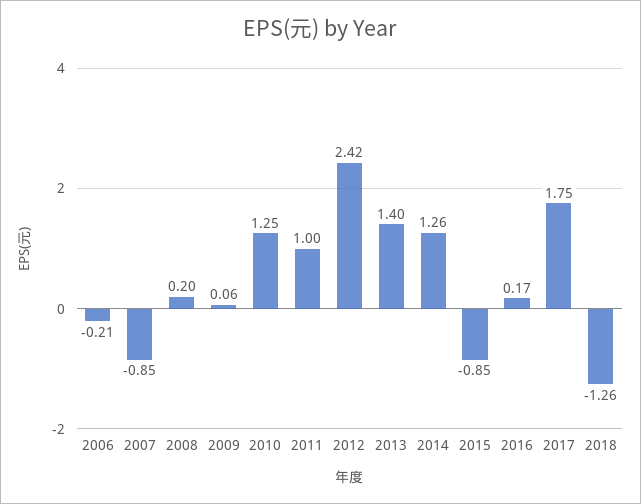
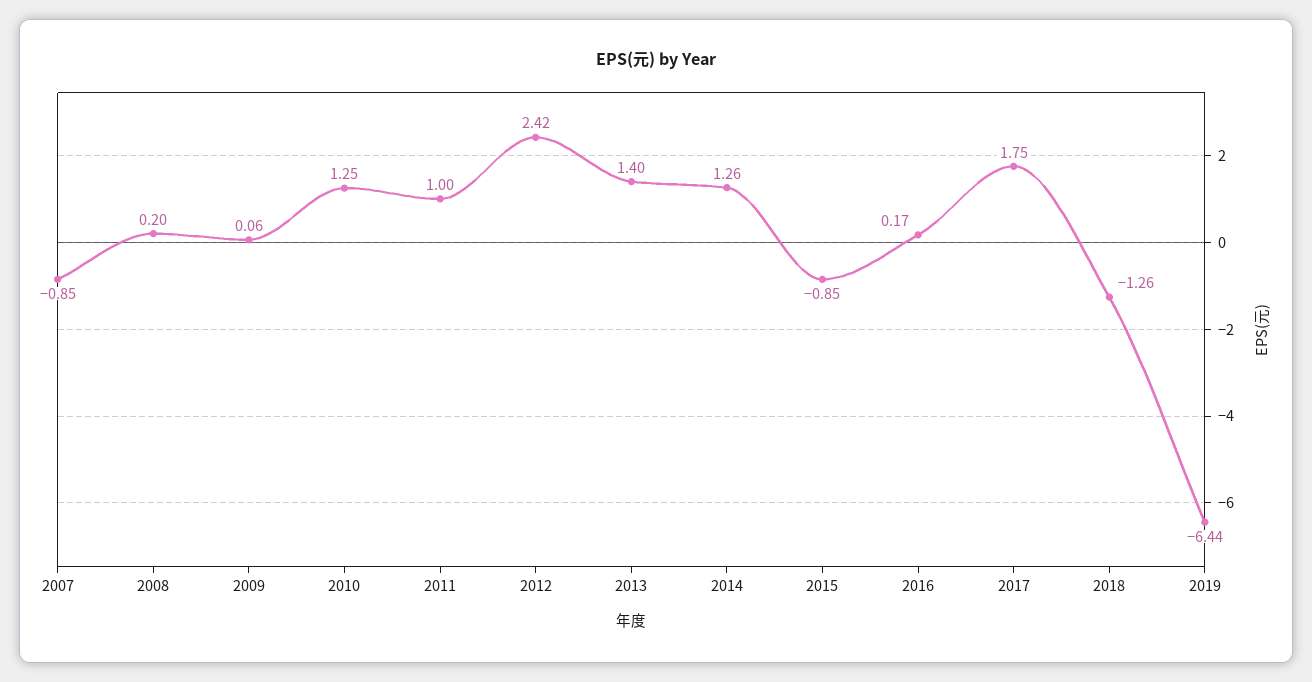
2006: -0.21 -> none
2019: none -> -6.44

